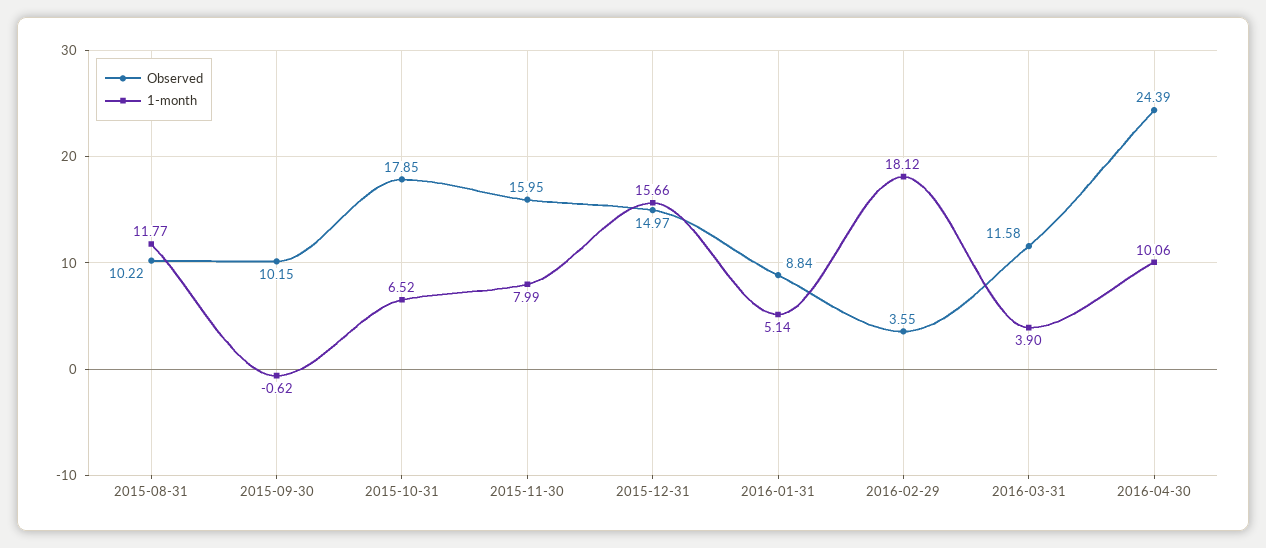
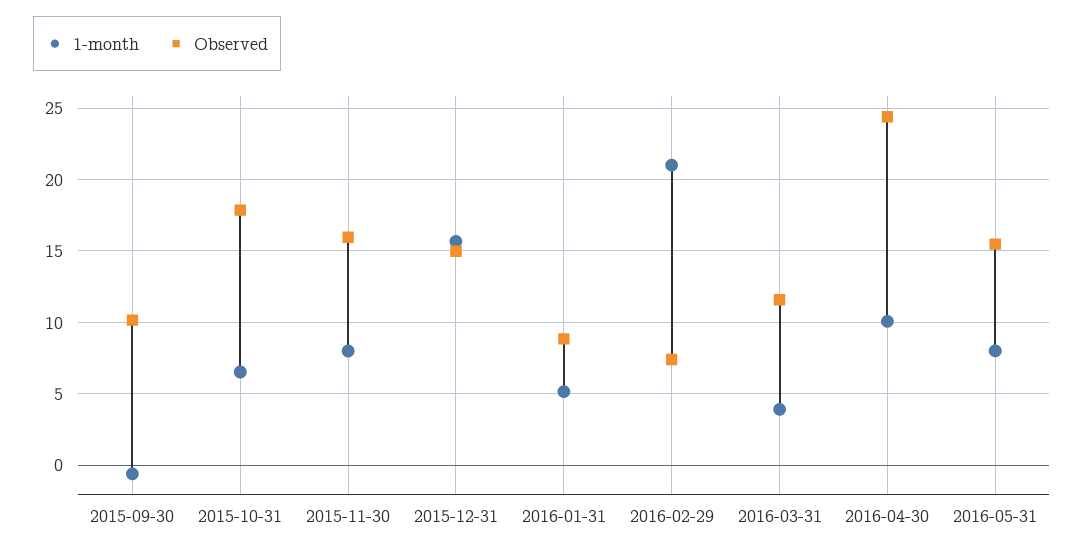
Observed, 2015-08-31: 10.22 -> none
1-month, 2015-08-31: 11.77 -> none
Observed, 2016-02-29: 3.55 -> 7.5
1-month, 2016-02-29: 18.12 -> 21
1-month, 2016-05-31: none -> 8
Observed, 2016-05-31: none -> 15.5

